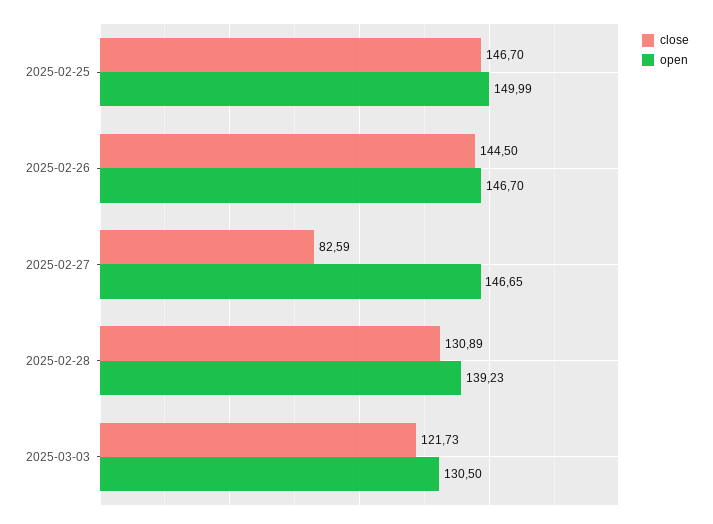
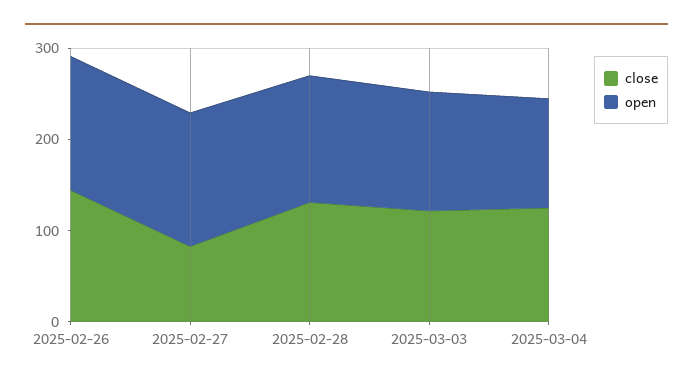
close, 2025-02-25: 146.7 -> none
open, 2025-02-25: 149.99 -> none
close, 2025-03-04: none -> 120
open, 2025-03-04: none -> 120

